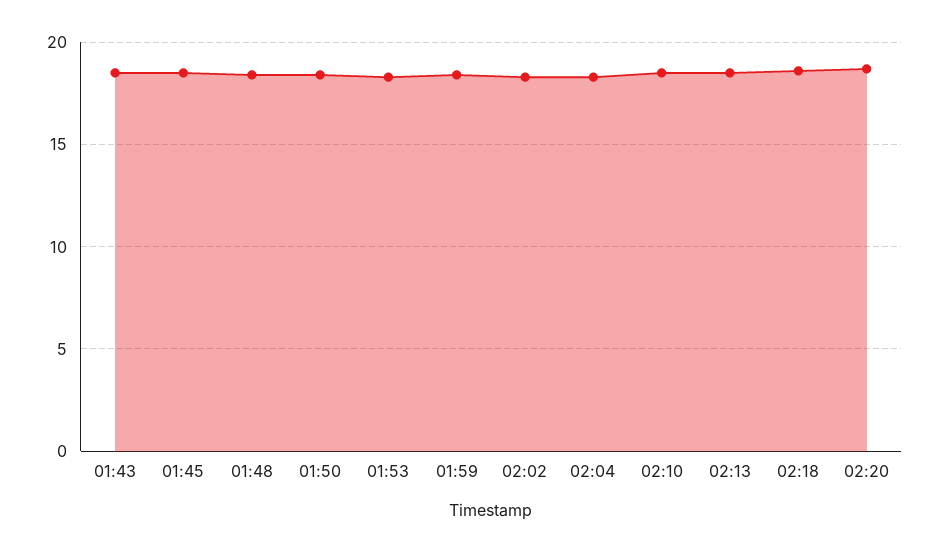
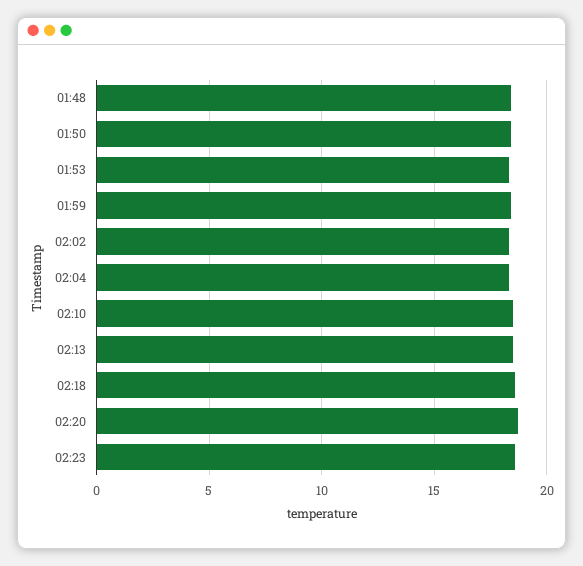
01:43: 18.5 -> none
01:45: 18.5 -> none
02:23: none -> 18.5

